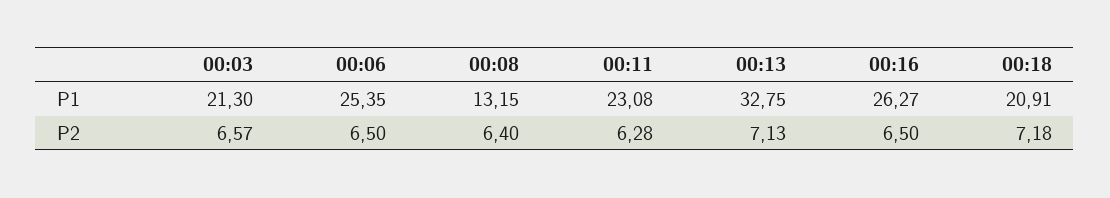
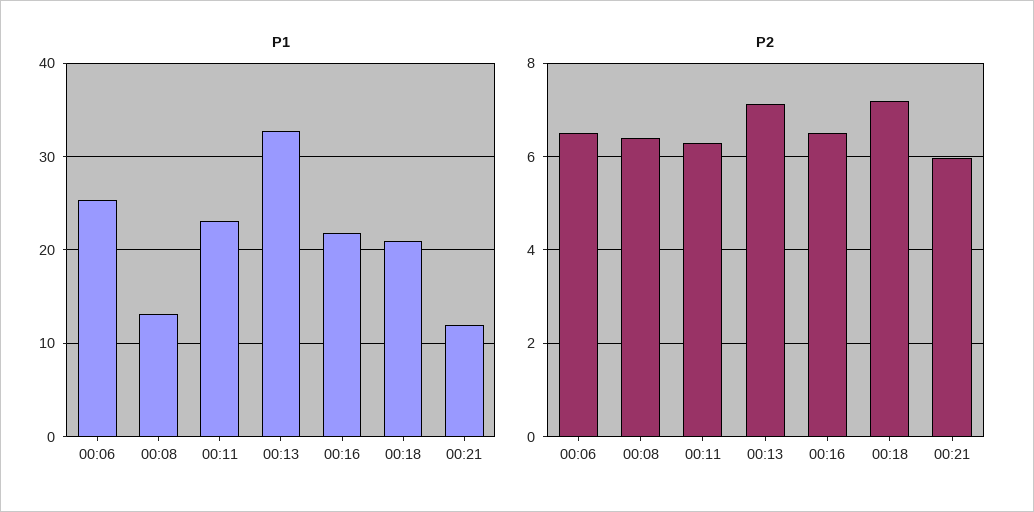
P1, 00:03: 21.3 -> none
P1, 00:16: 26.27 -> 22
P2, 00:03: 6.57 -> none
P1, 00:21: none -> 12
P2, 00:21: none -> 6

